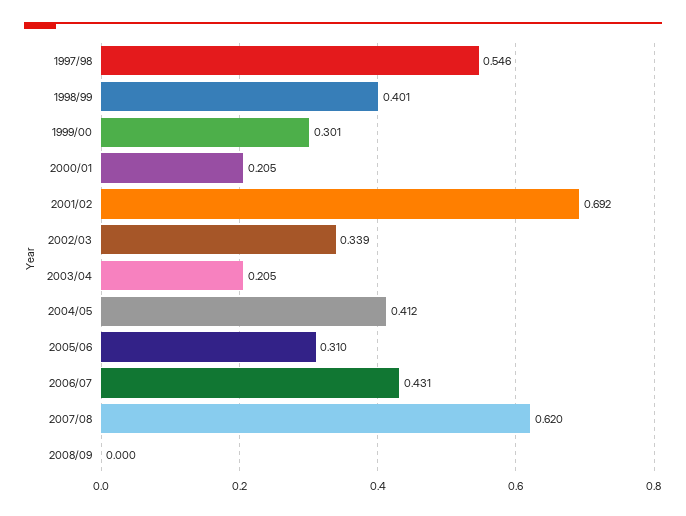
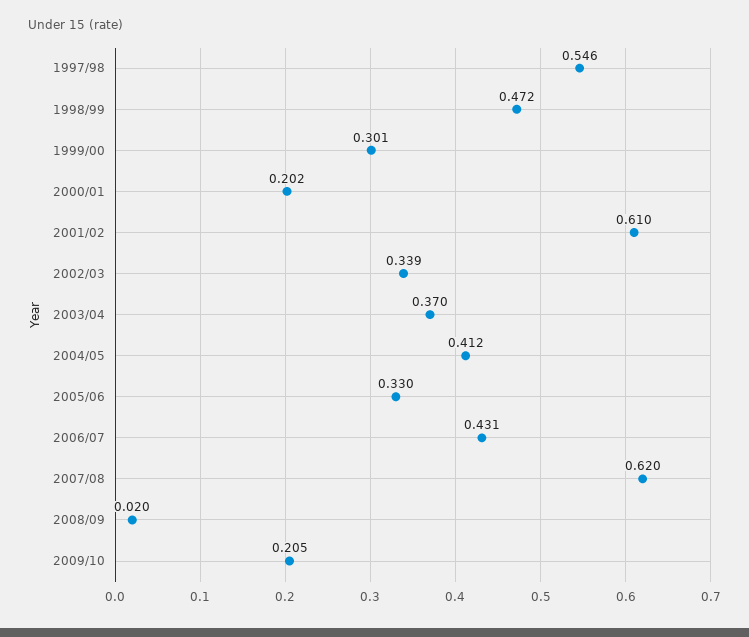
1998/99: 0.401 -> 0.472
2000/01: 0.205 -> 0.202
2001/02: 0.692 -> 0.61
2003/04: 0.205 -> 0.37
2005/06: 0.31 -> 0.33
2008/09: 0 -> 0.02
2009/10: none -> 0.205

